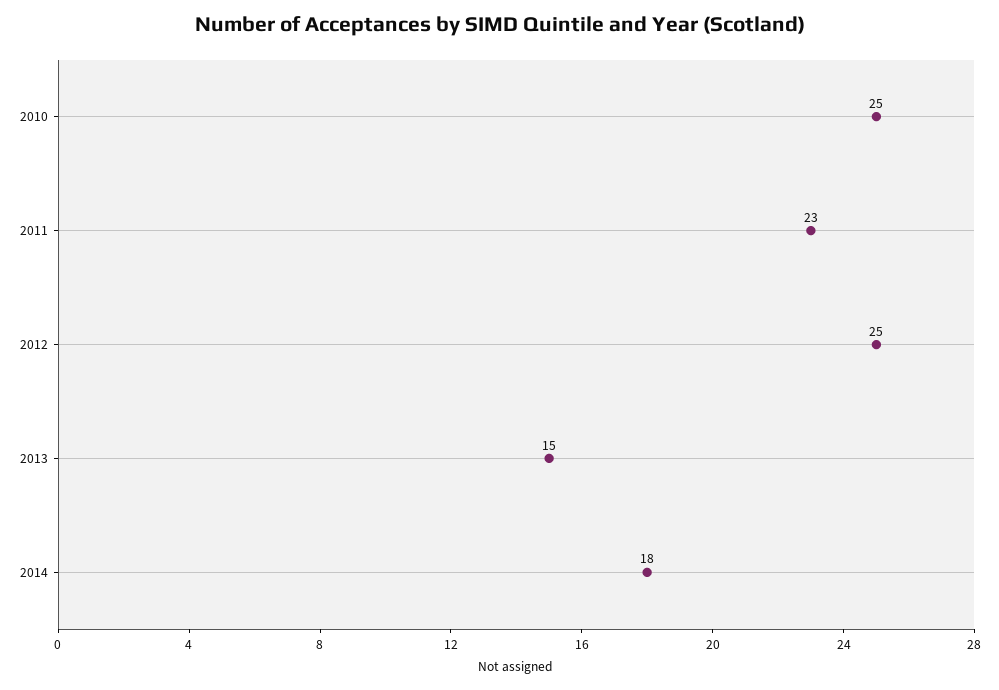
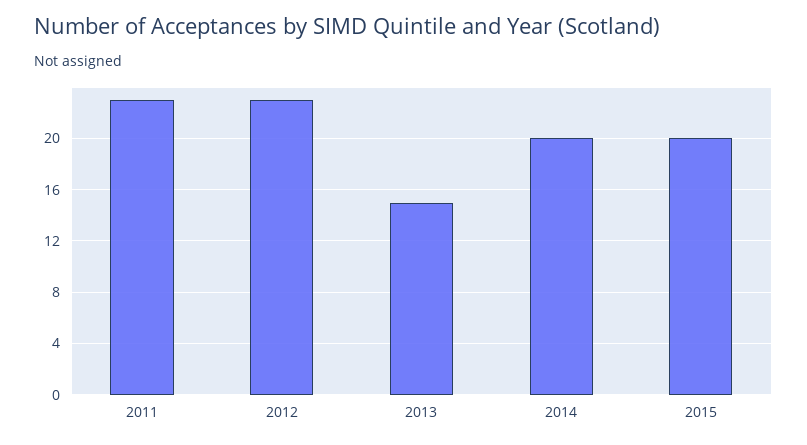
2010: 25 -> none
2012: 25 -> 23
2014: 18 -> 20
2015: none -> 20

